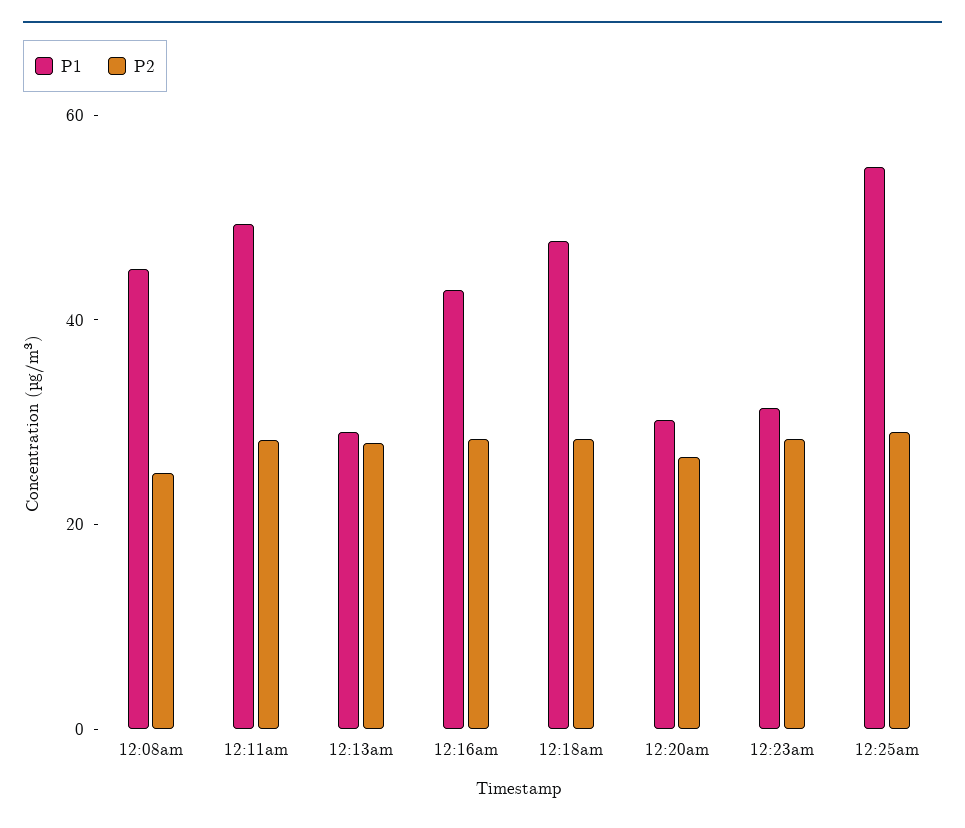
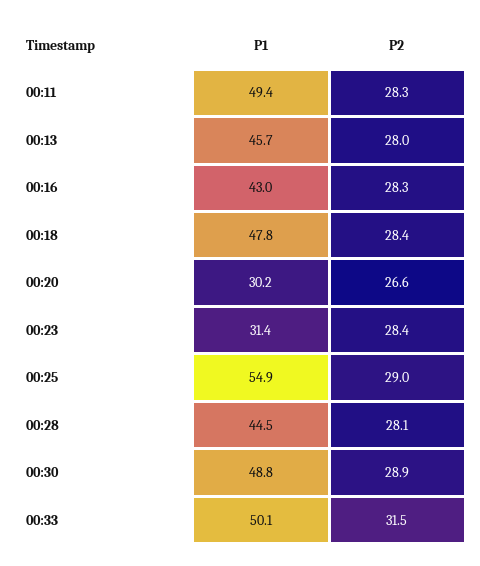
P1, 12:08am: 45 -> none
P2, 12:08am: 25 -> none
P1, 12:13am: 30 -> 45.7
P1, 00:28: none -> 44.5
P2, 00:28: none -> 28.1
P1, 00:30: none -> 48.8
P2, 00:30: none -> 28.9
P1, 00:33: none -> 50.1
P2, 00:33: none -> 31.5

